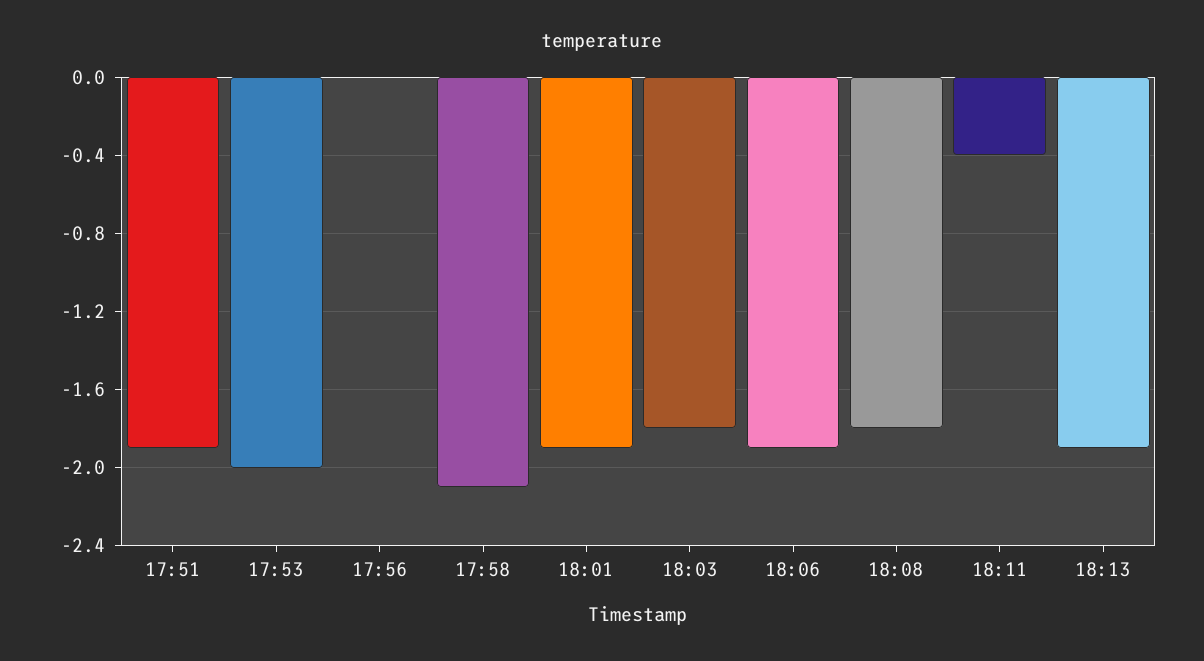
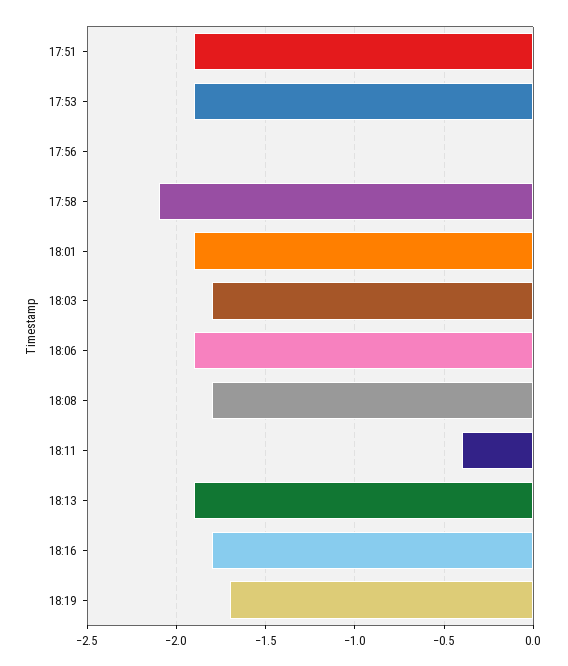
17:53: -2 -> -1.9
18:16: none -> -1.8
18:19: none -> -1.7

